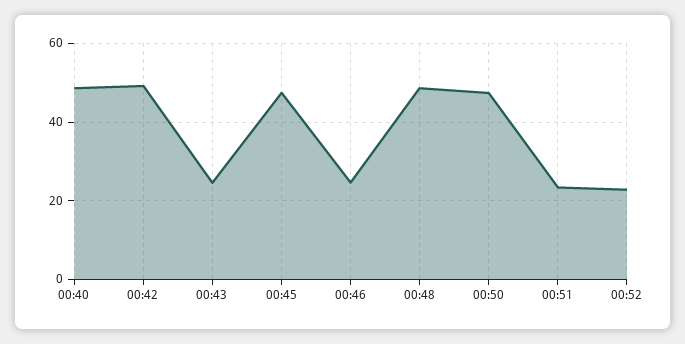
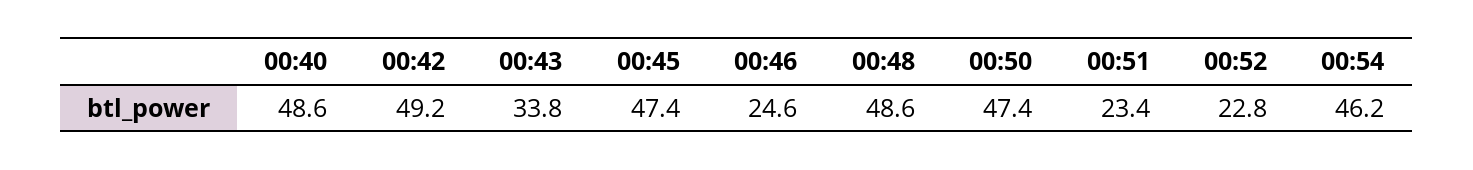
00:43: 24 -> 33.8
00:54: none -> 46.2

